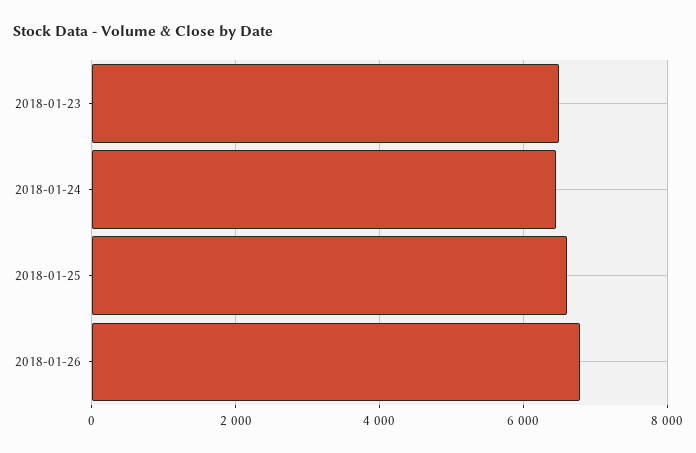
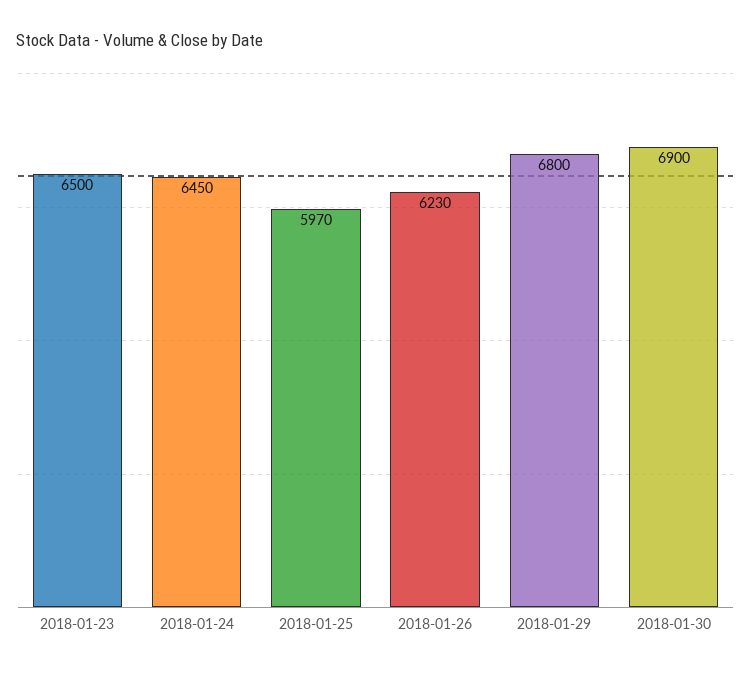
2018-01-25: 6600 -> 5970
2018-01-26: 6800 -> 6230
2018-01-29: none -> 6800
2018-01-30: none -> 6900

